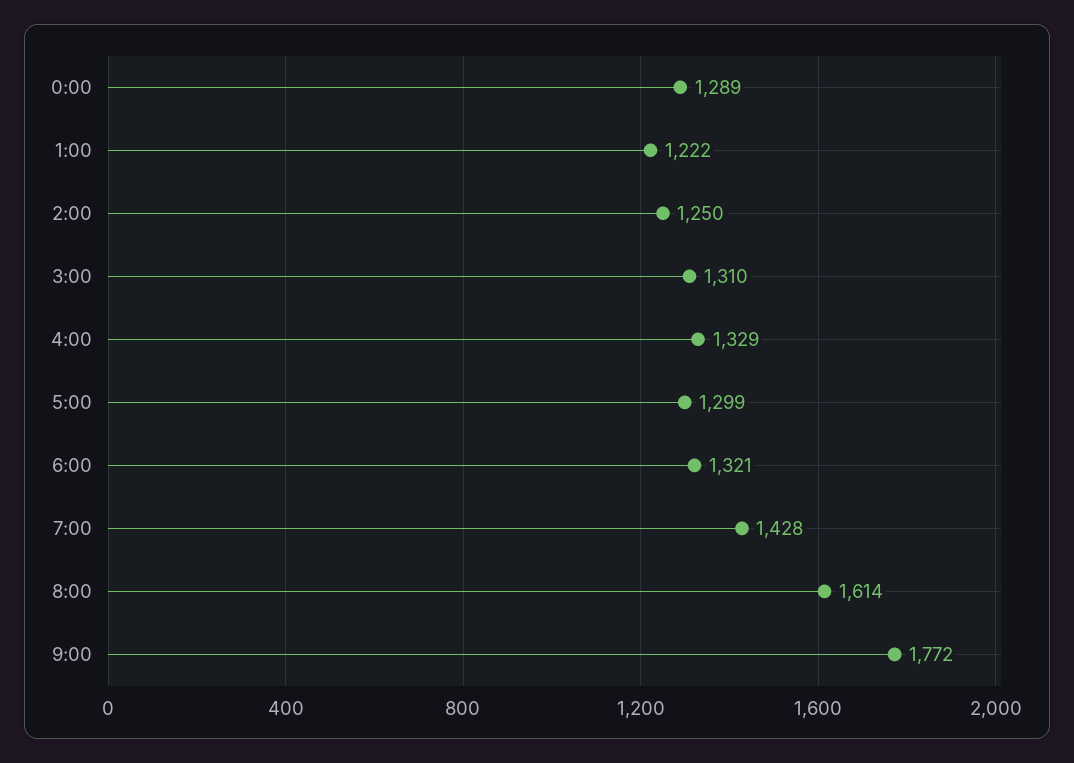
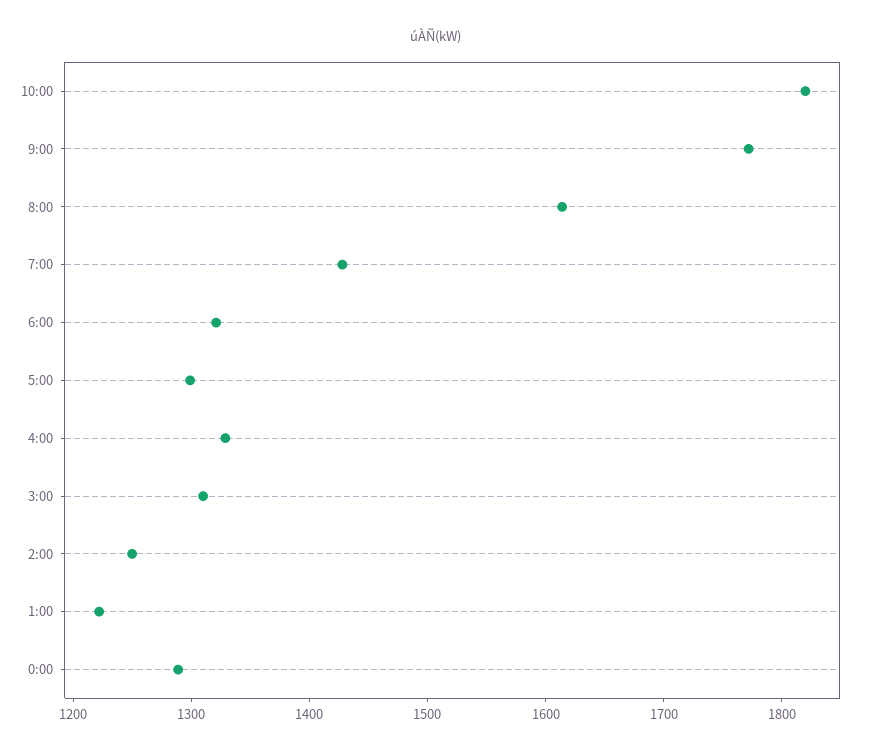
10:00: none -> 1820

